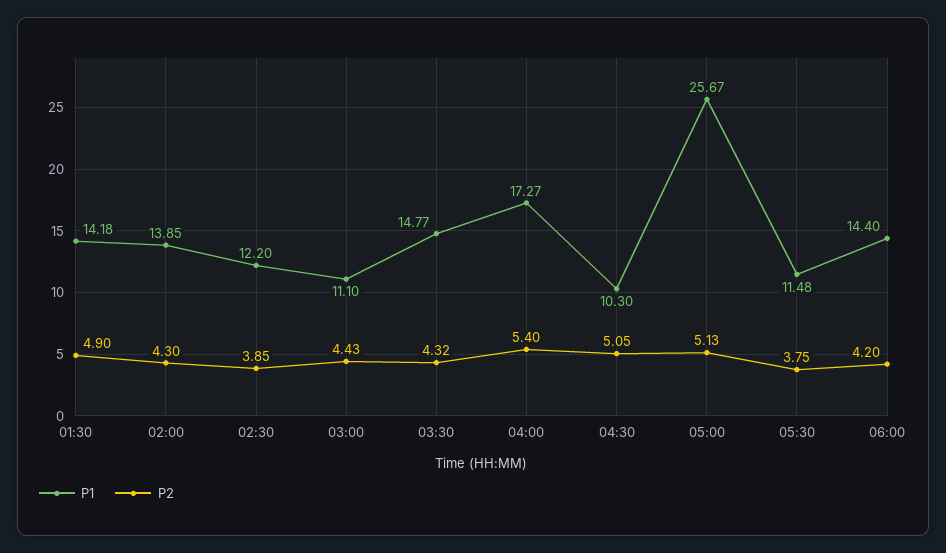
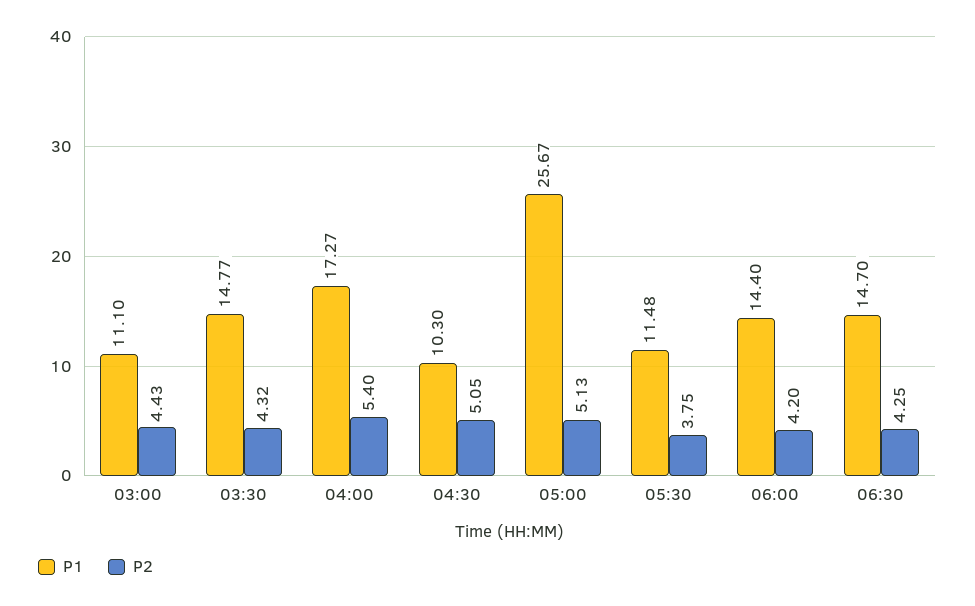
P1, 01:30: 14.18 -> none
P2, 01:30: 4.9 -> none
P1, 02:00: 13.85 -> none
P2, 02:00: 4.3 -> none
P1, 02:30: 12.2 -> none
P2, 02:30: 3.85 -> none
P1, 06:30: none -> 14.7
P2, 06:30: none -> 4.25

